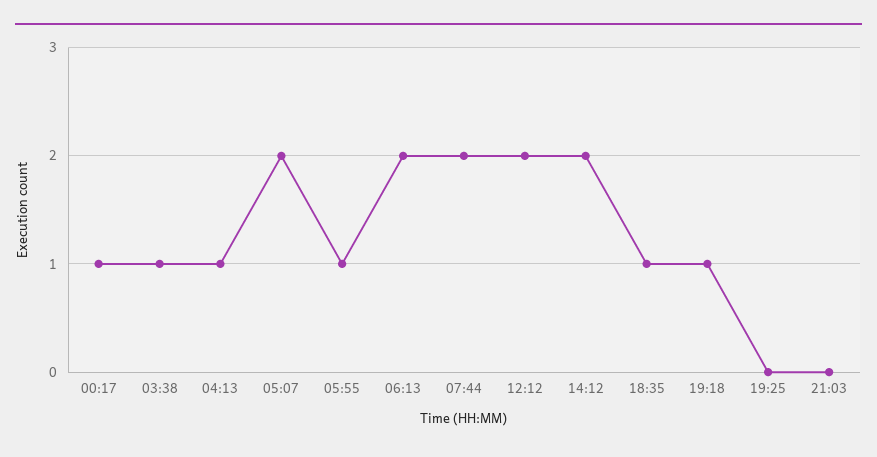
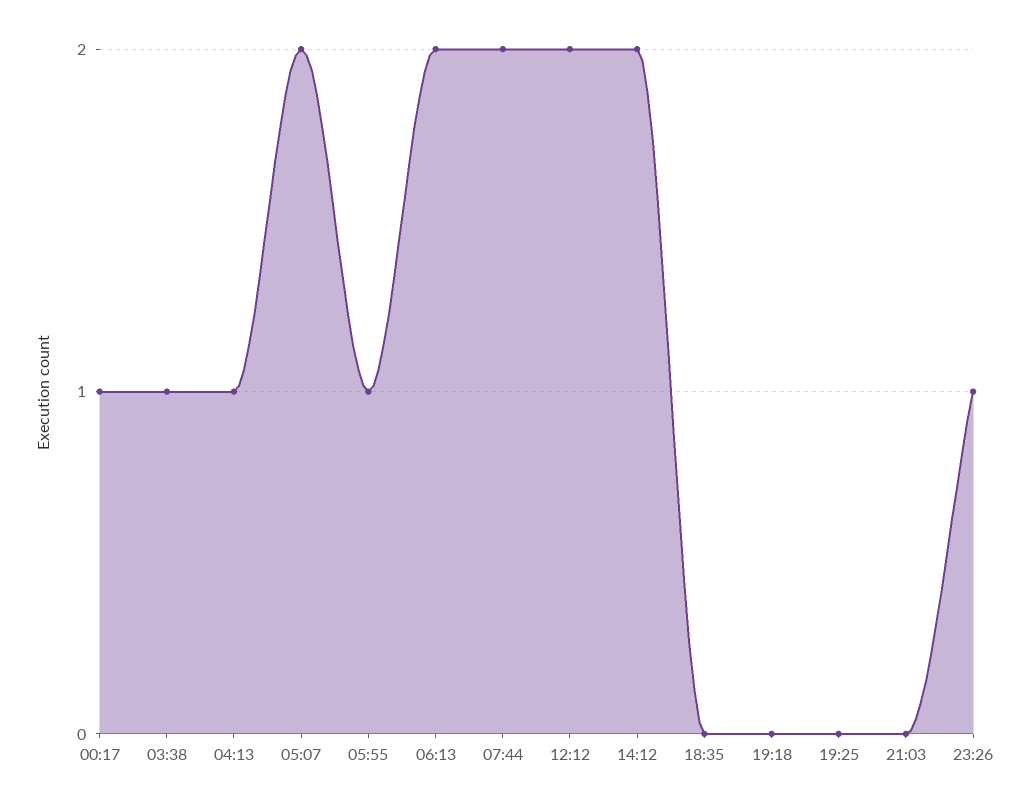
18:35: 1 -> 0
19:18: 1 -> 0
23:26: none -> 1

